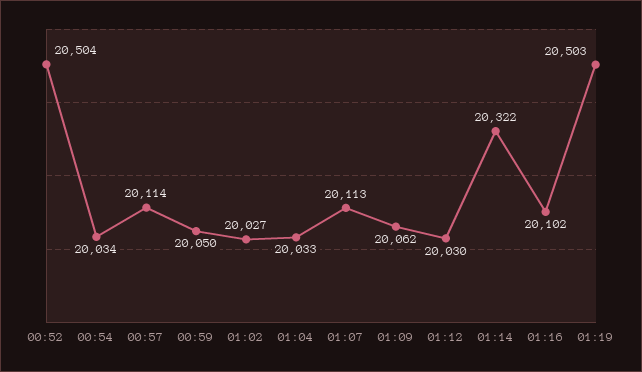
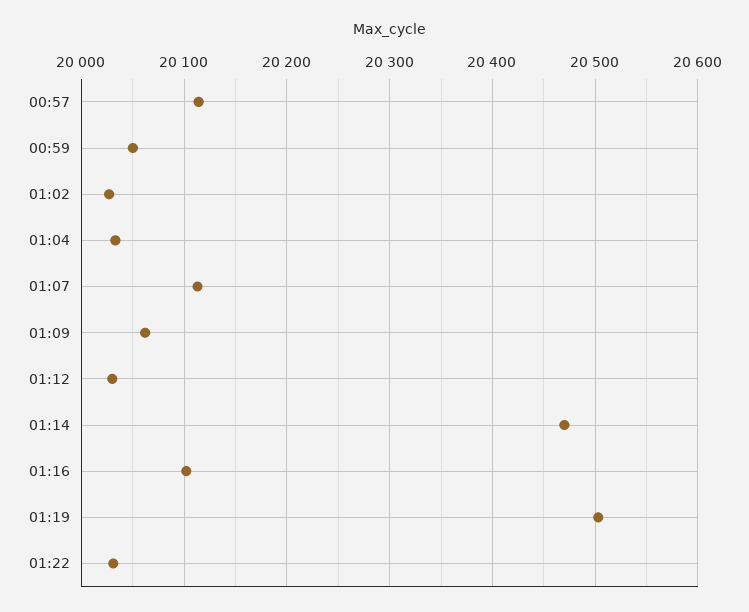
00:52: 20504 -> none
00:54: 20034 -> none
01:14: 20322 -> 20470
01:22: none -> 20030

